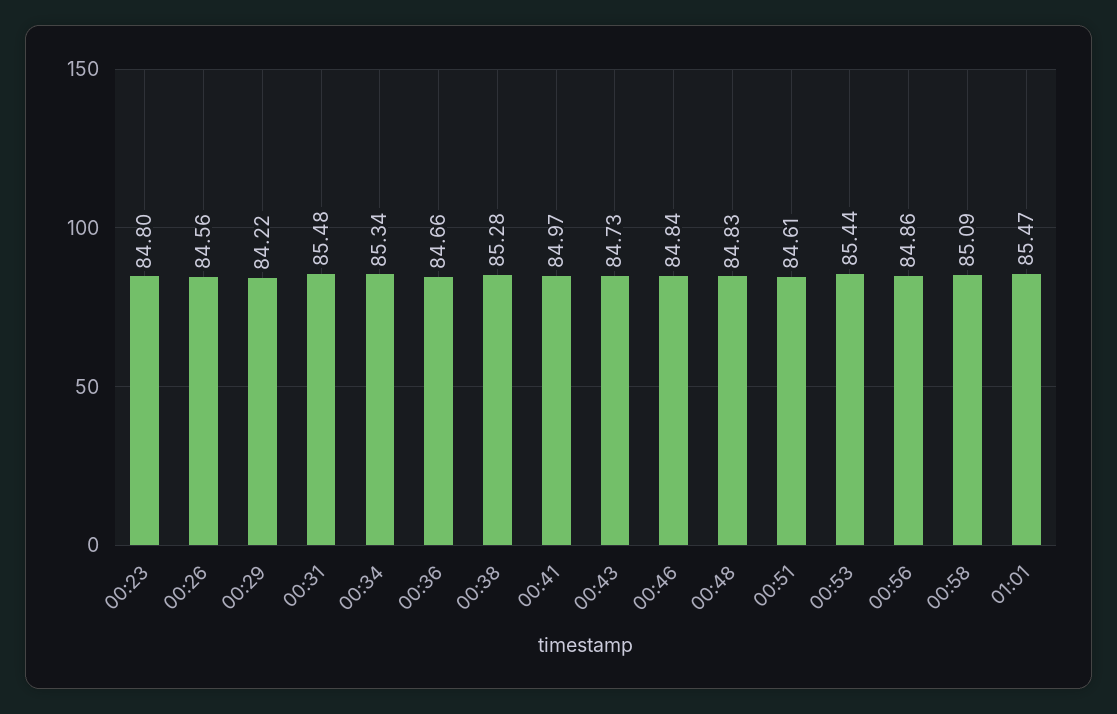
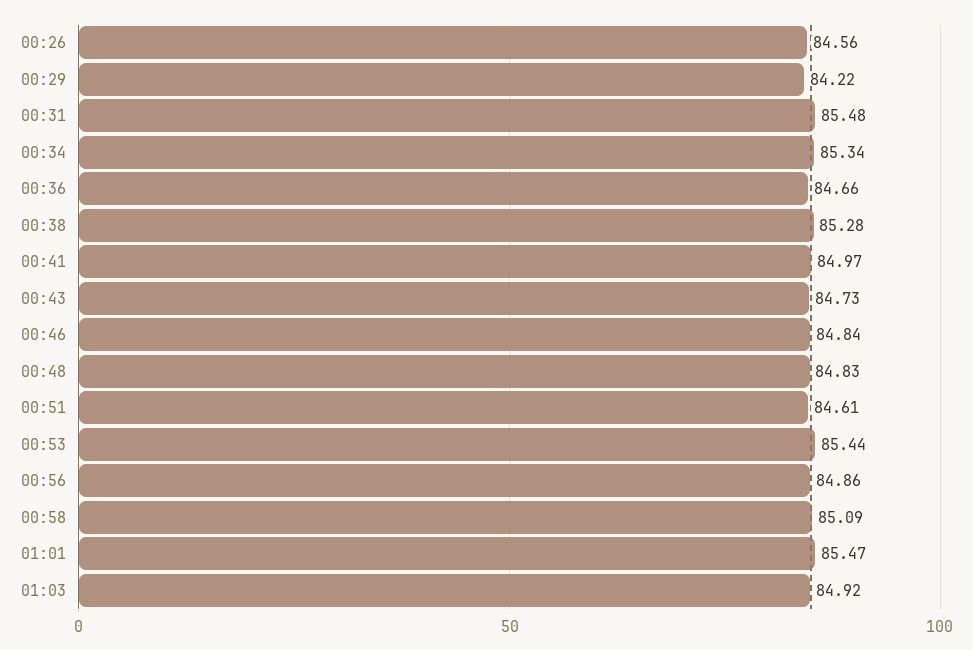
00:23: 84.8 -> none
01:03: none -> 84.92

